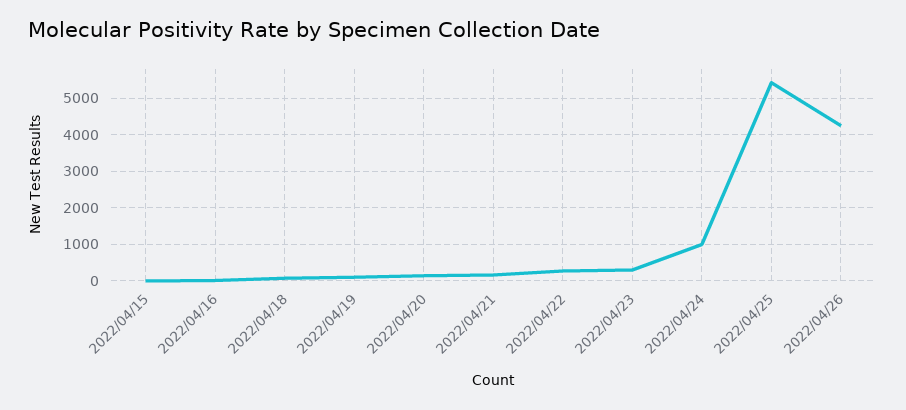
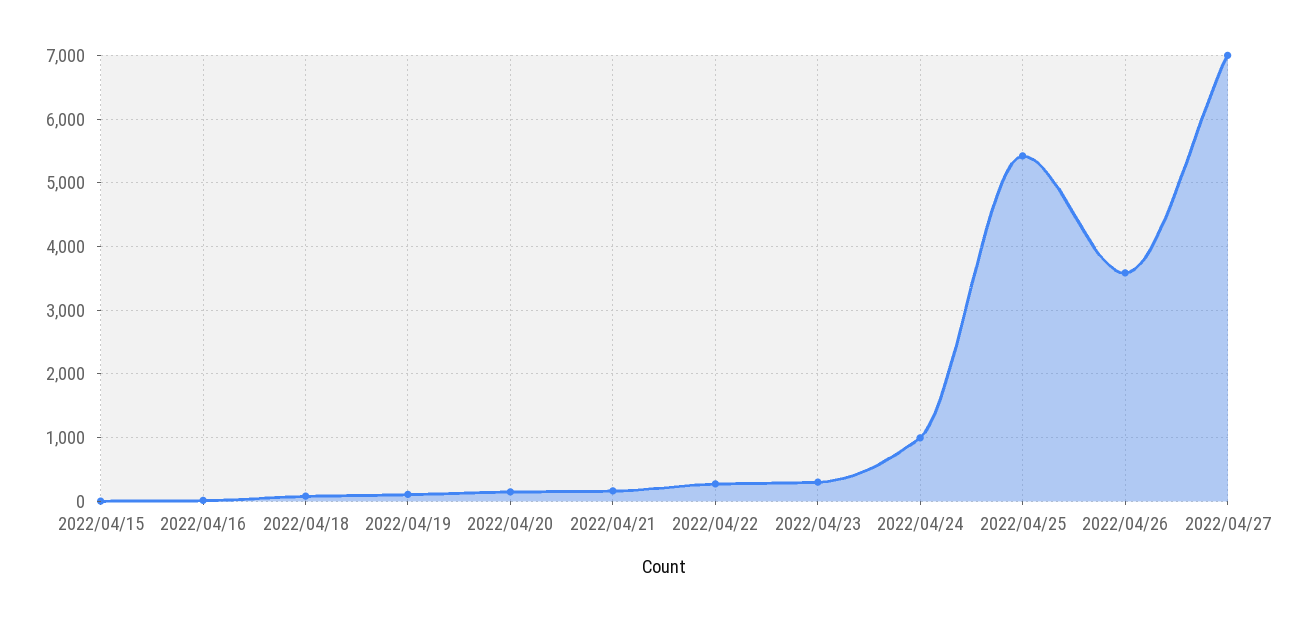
2022/04/26: 4200 -> 3600
2022/04/27: none -> 7000

